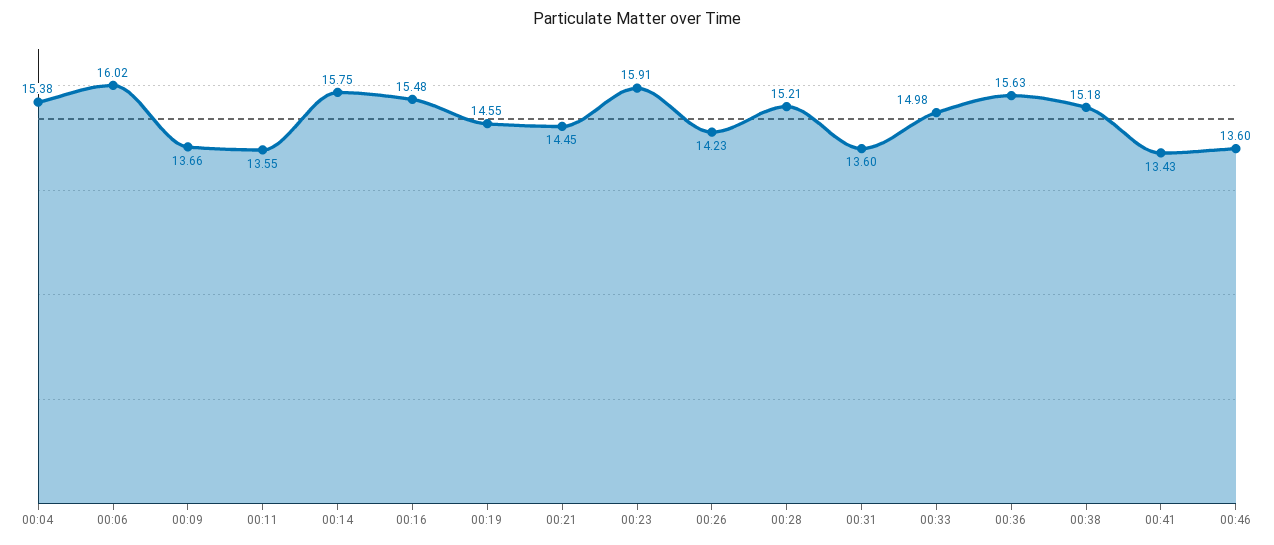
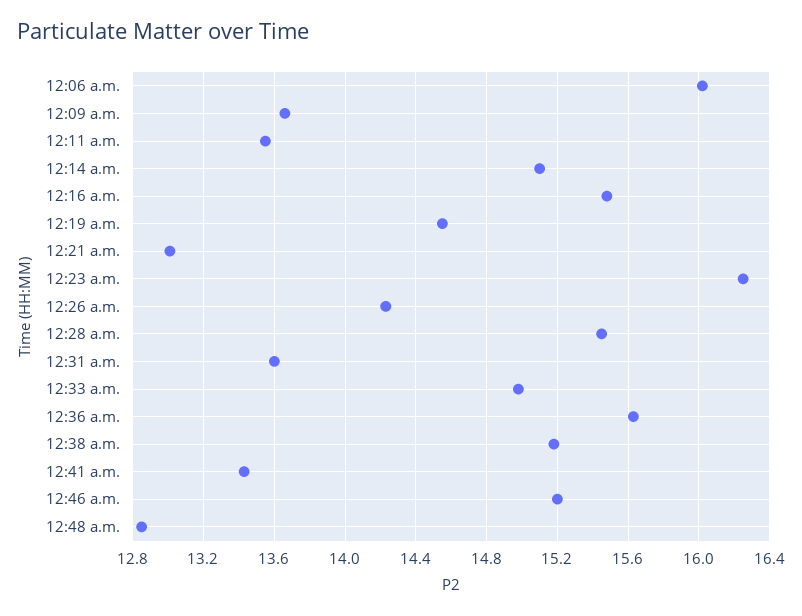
00:04: 15.38 -> none
00:14: 15.75 -> 15.1
00:21: 14.45 -> 13
00:23: 15.91 -> 16.25
00:28: 15.21 -> 15.45
00:46: 13.6 -> 15.2
12:48 a.m.: none -> 12.85

